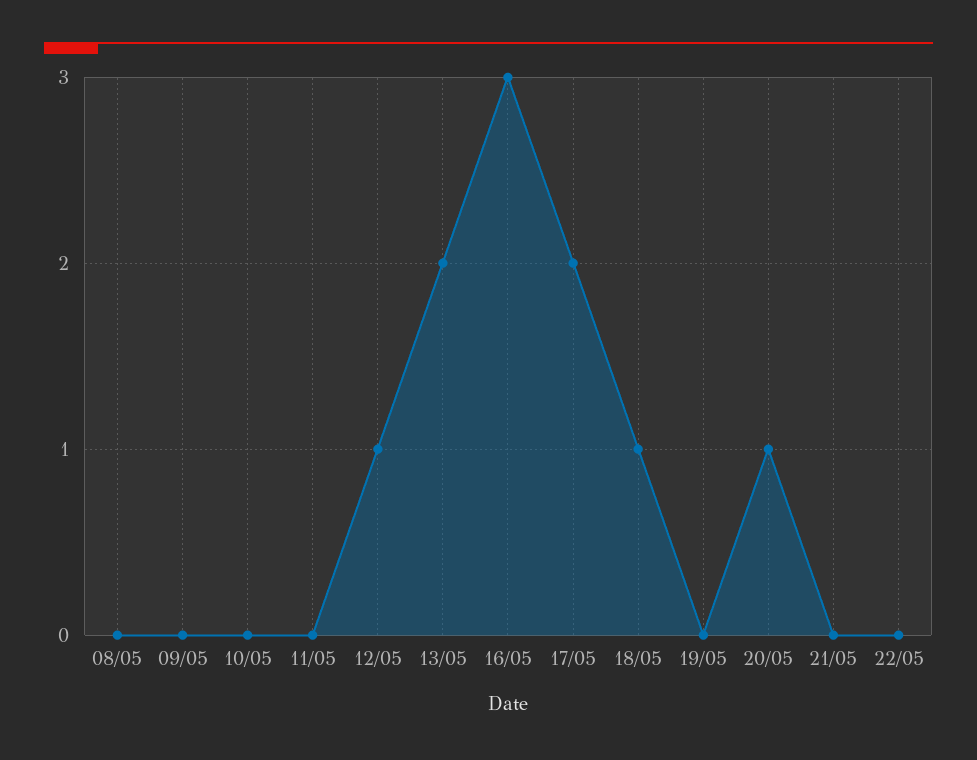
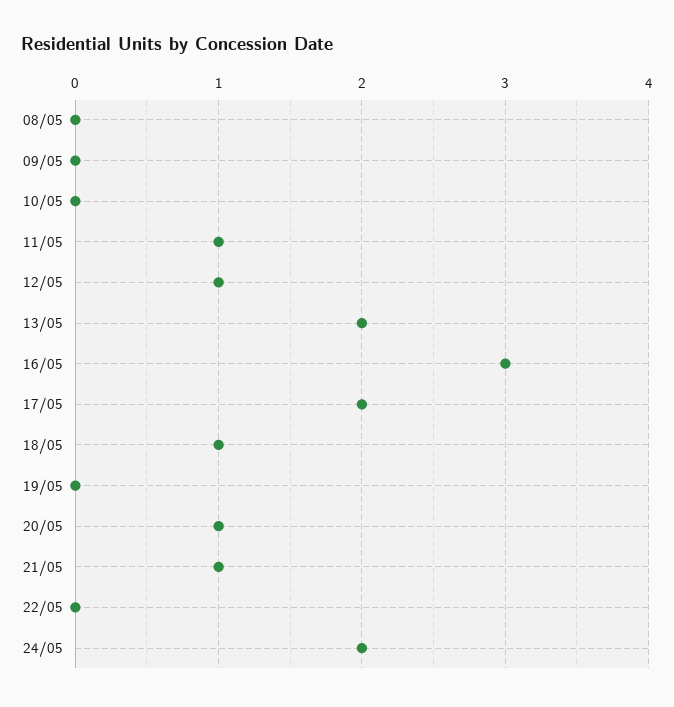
11/05: 0 -> 1
21/05: 0 -> 1
24/05: none -> 2

